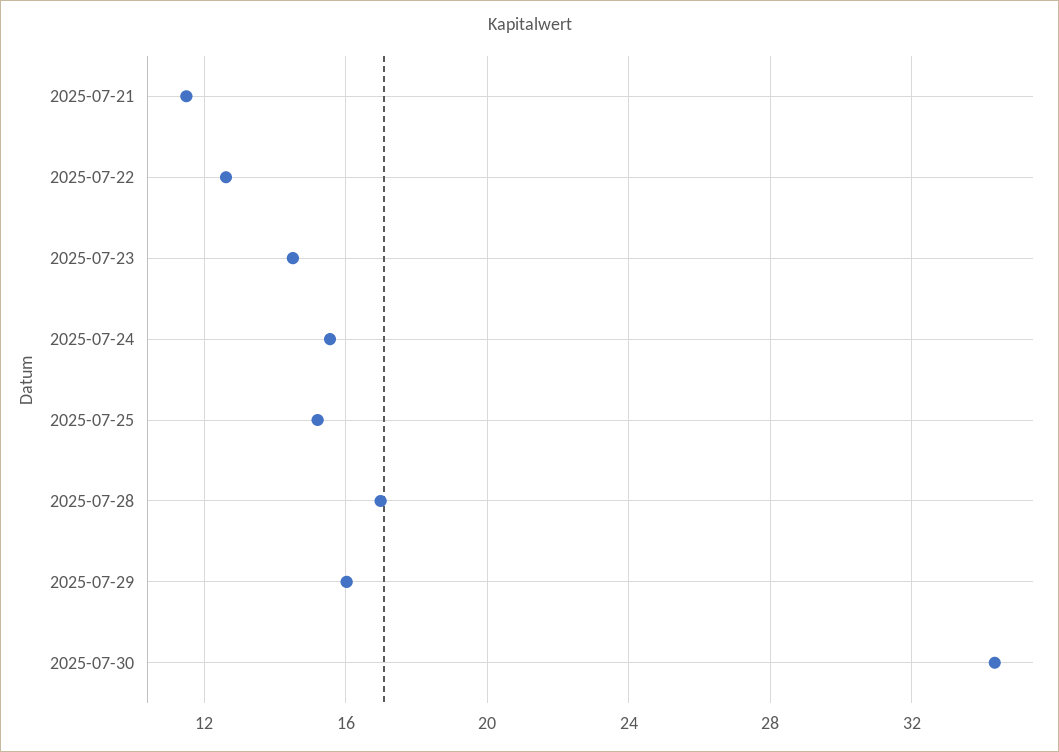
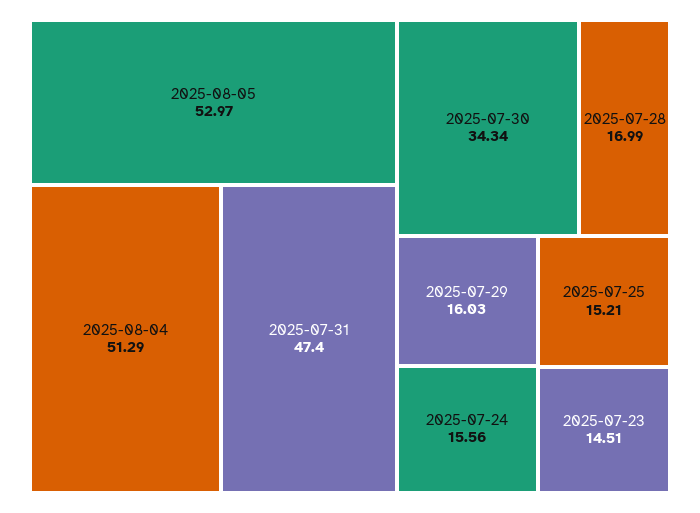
2025-07-21: 11.5 -> none
2025-07-22: 12.5 -> none
2025-08-05: none -> 52.97
2025-08-04: none -> 51.29
2025-07-31: none -> 47.4

